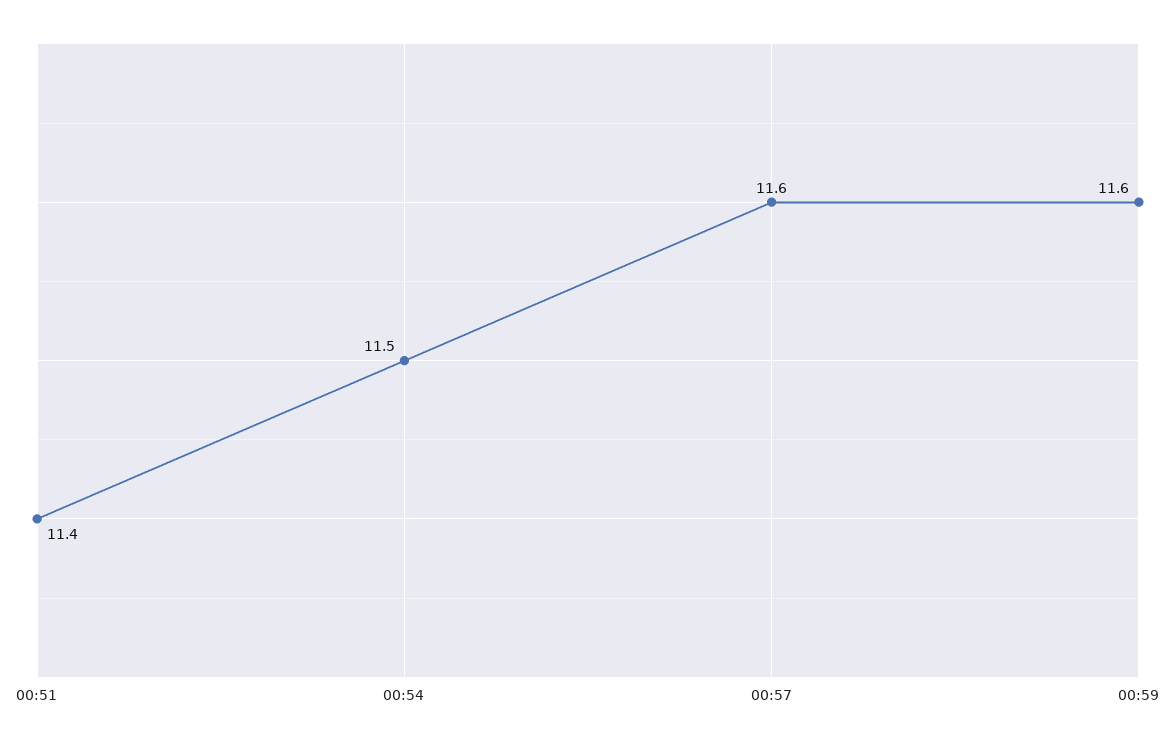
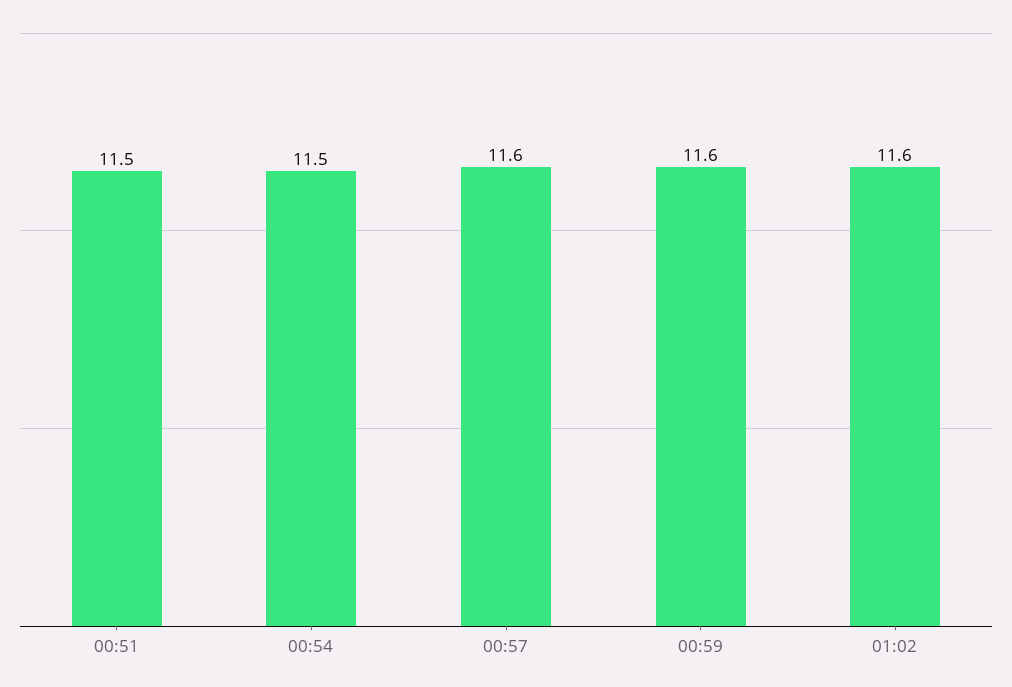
00:51: 11.4 -> 11.5
01:02: none -> 11.6

